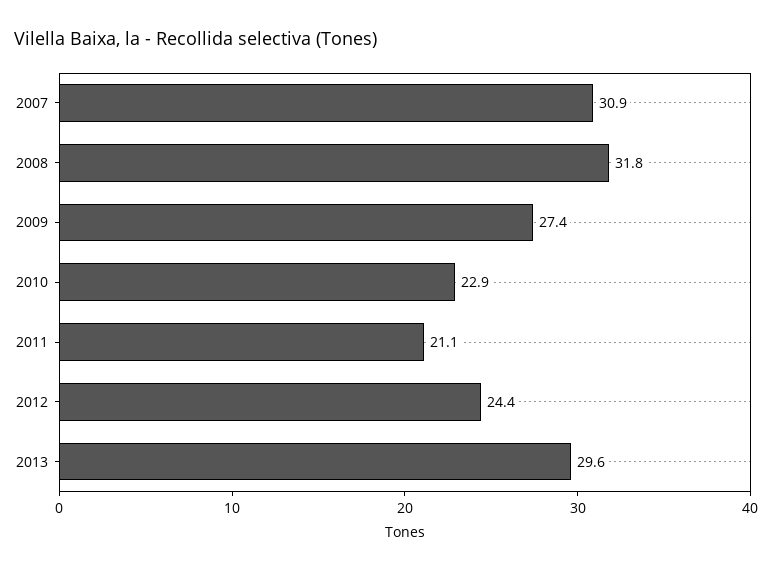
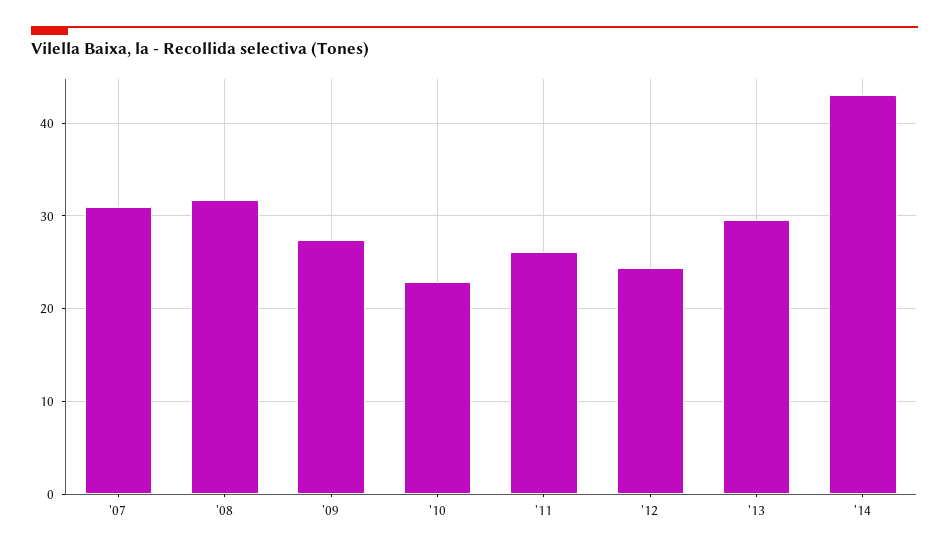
2011: 21.1 -> 26
'14: none -> 43

